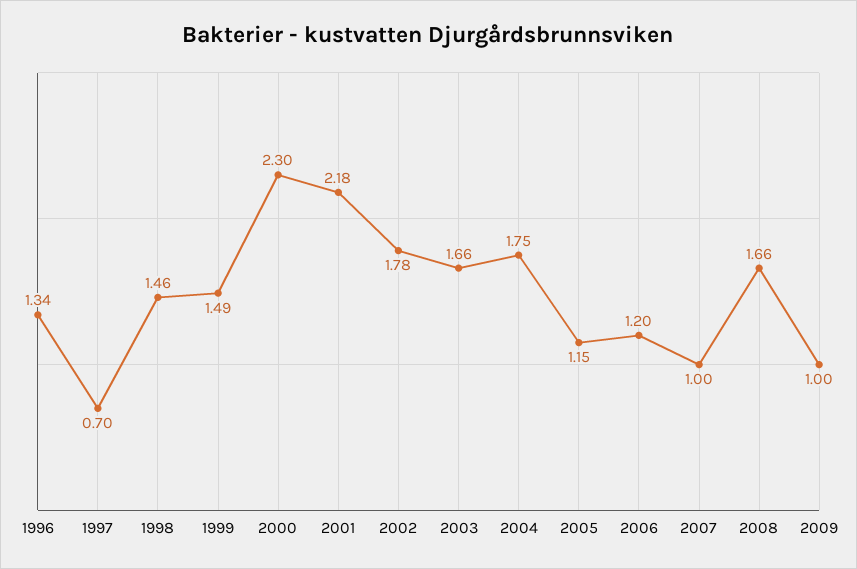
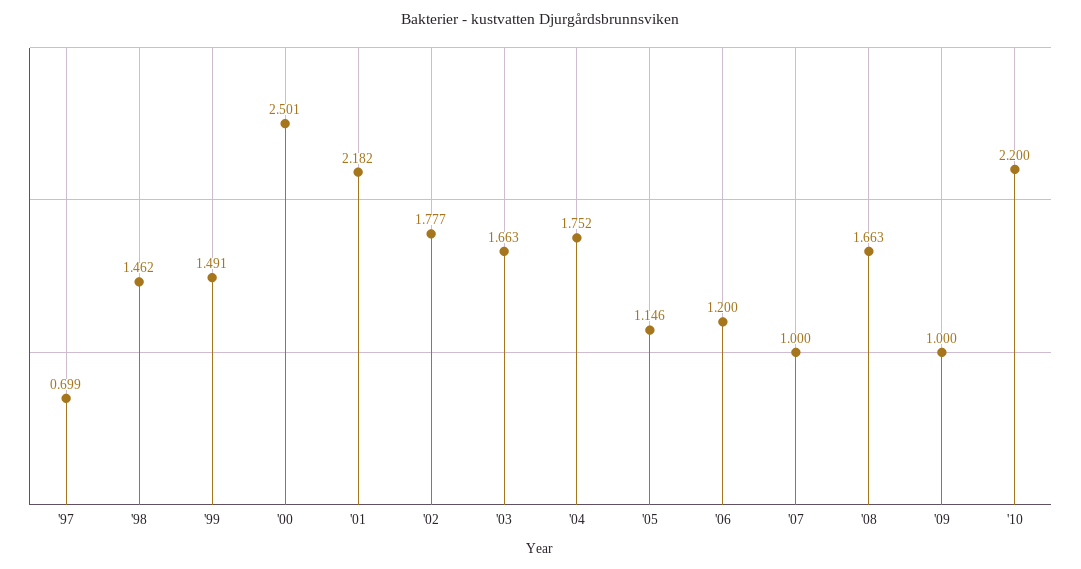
1996: 1.34 -> none
2000: 2.3 -> 2.501
'10: none -> 2.2

